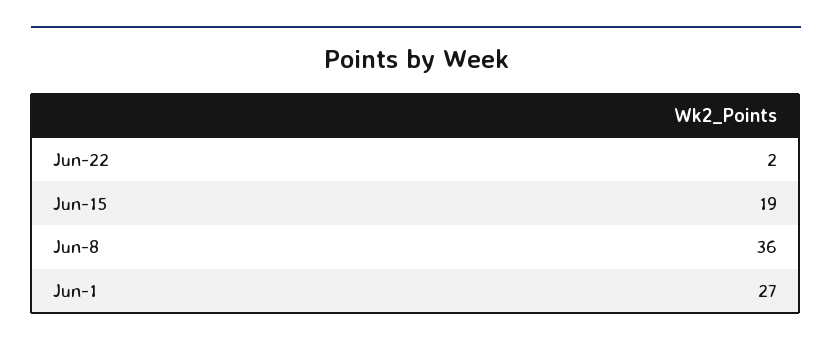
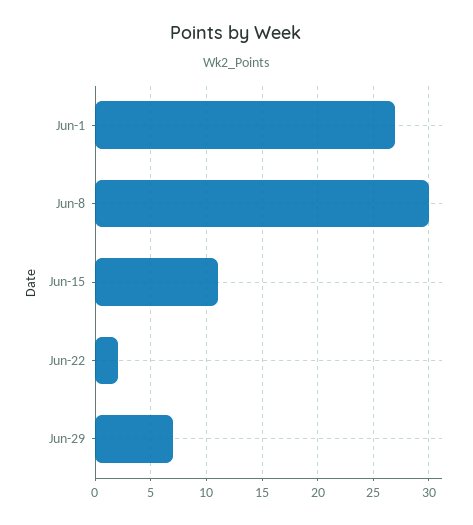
Jun-15: 19 -> 11
Jun-8: 36 -> 30
Jun-29: none -> 7

